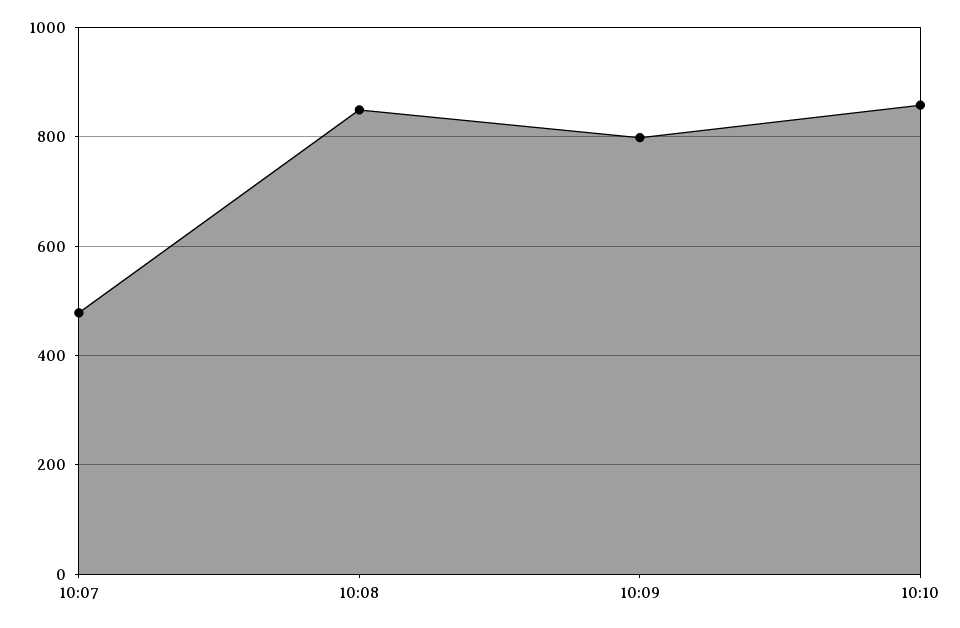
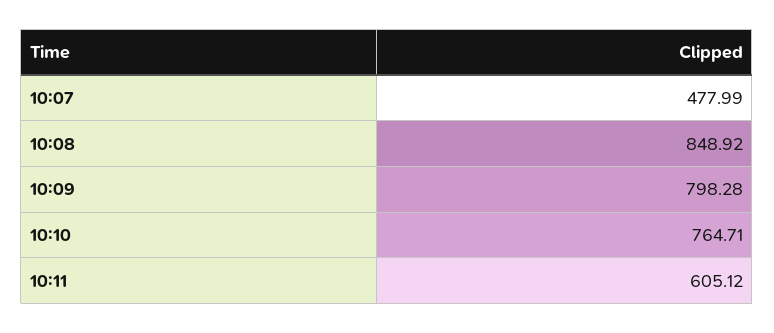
10:10: 860 -> 764.71
10:11: none -> 605.12

